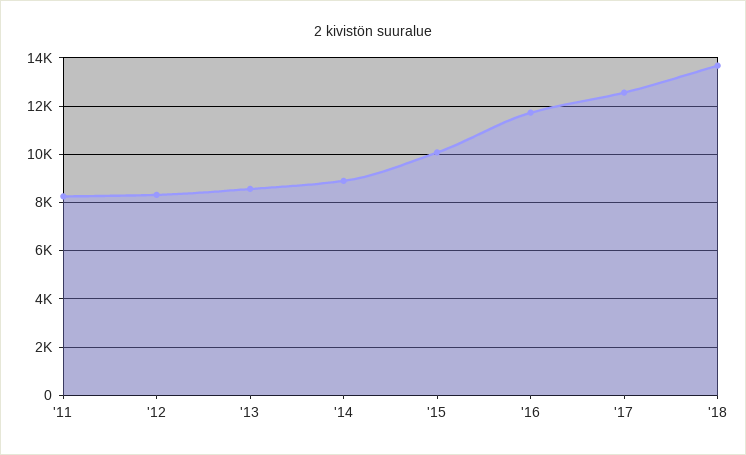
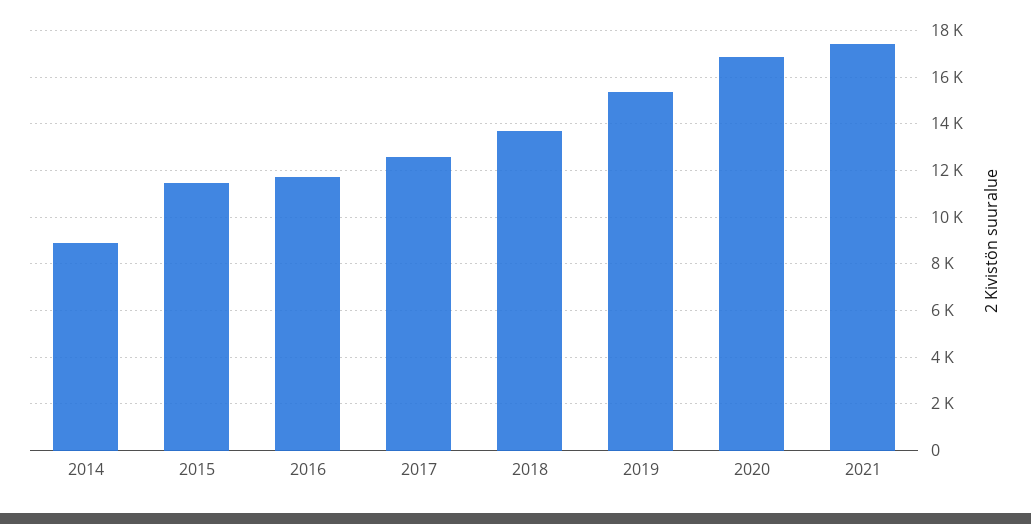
'11: 8250 -> none
'12: 8250 -> none
'13: 8500 -> none
'15: 10000 -> 11500
2019: none -> 15500
2020: none -> 17000
2021: none -> 17500

